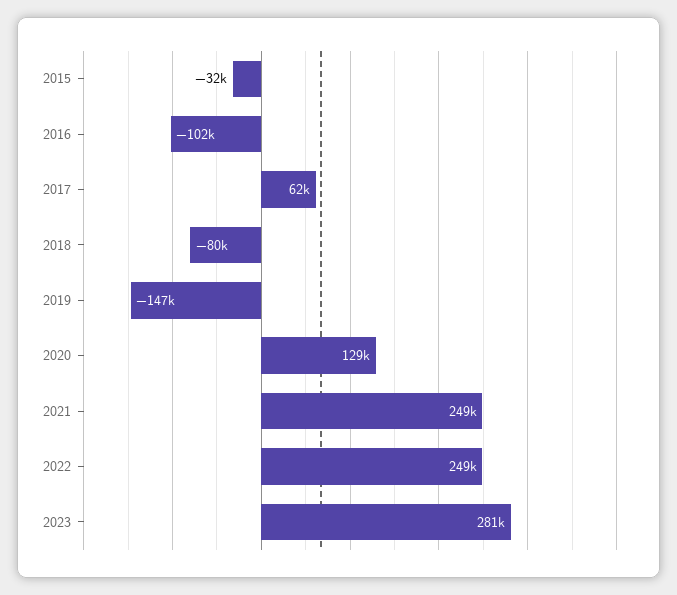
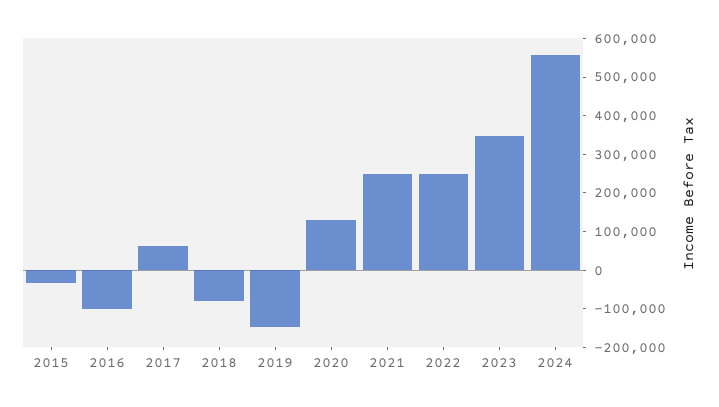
2023: 281000 -> 350000
2024: none -> 550000

